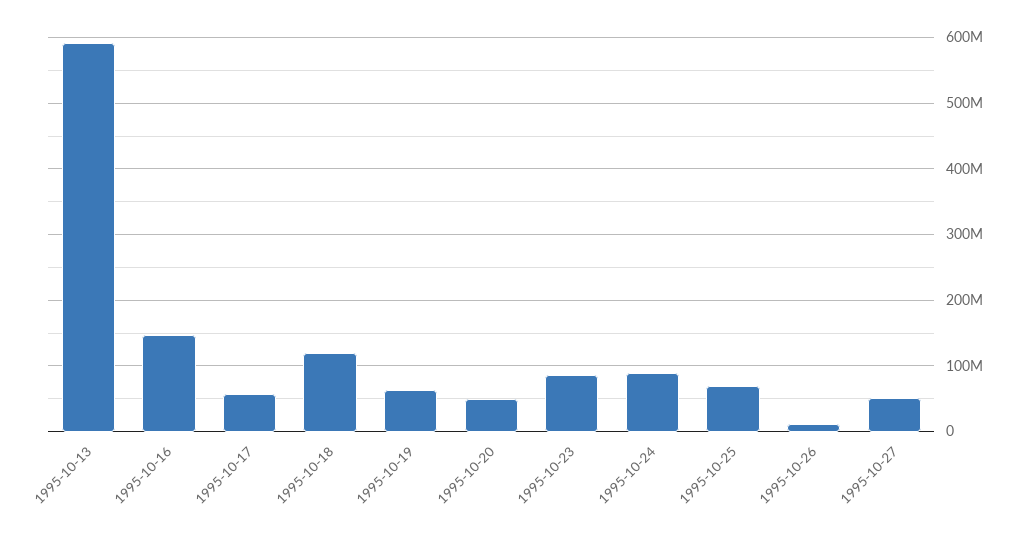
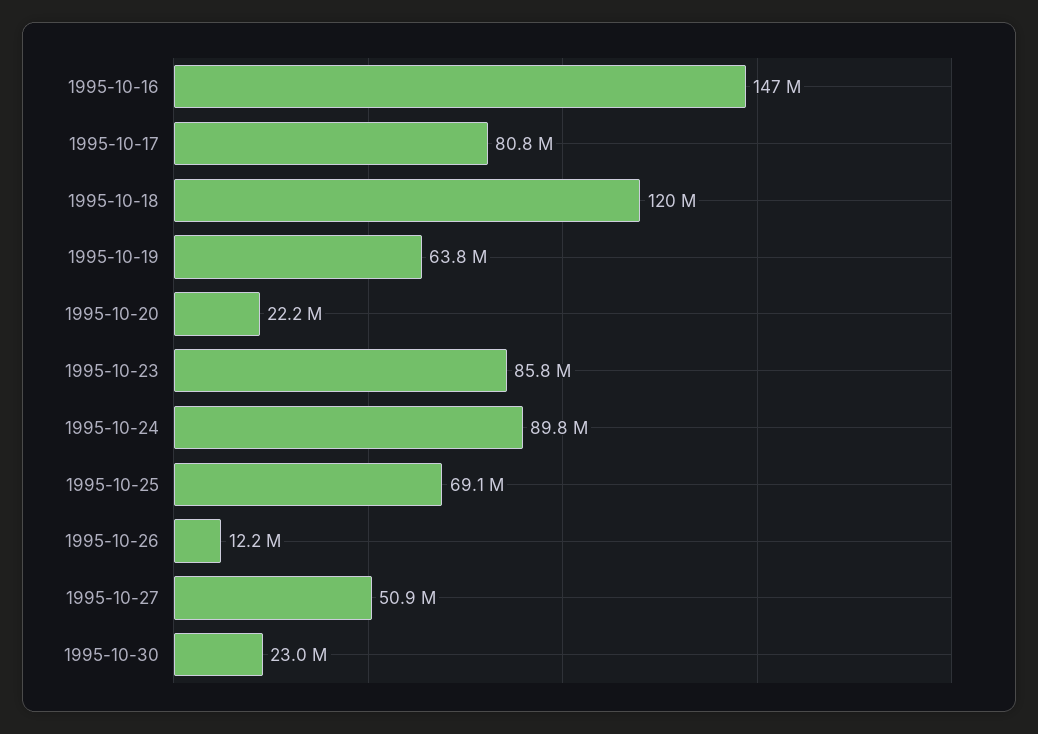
1995-10-13: 590000000 -> none
1995-10-17: 60000000 -> 80800000
1995-10-20: 50000000 -> 22200000
1995-10-30: none -> 23000000

